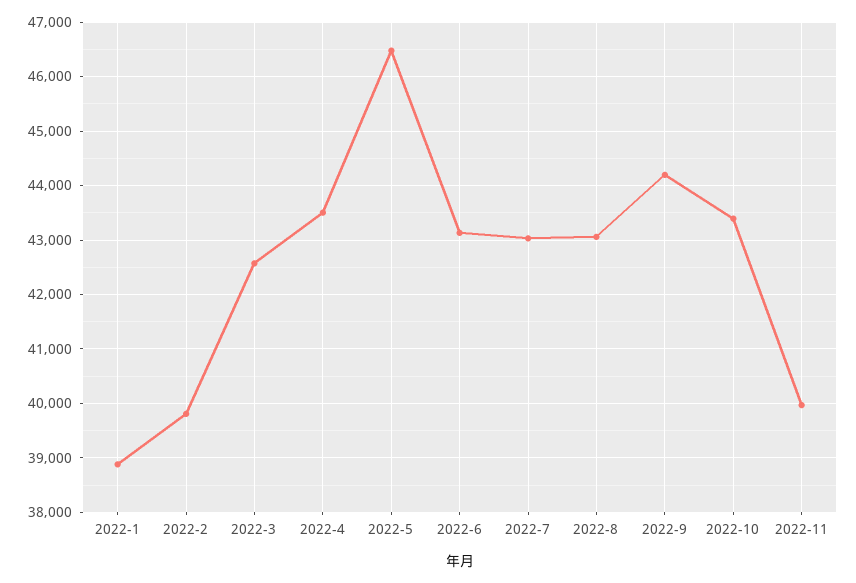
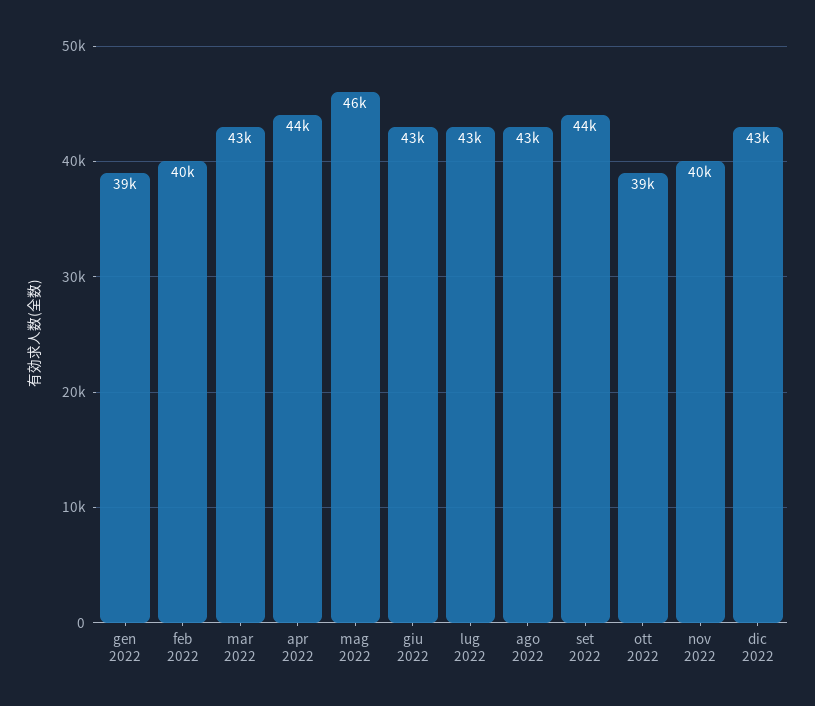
2022-10: 43400 -> 39000
dic 2022: none -> 43000

